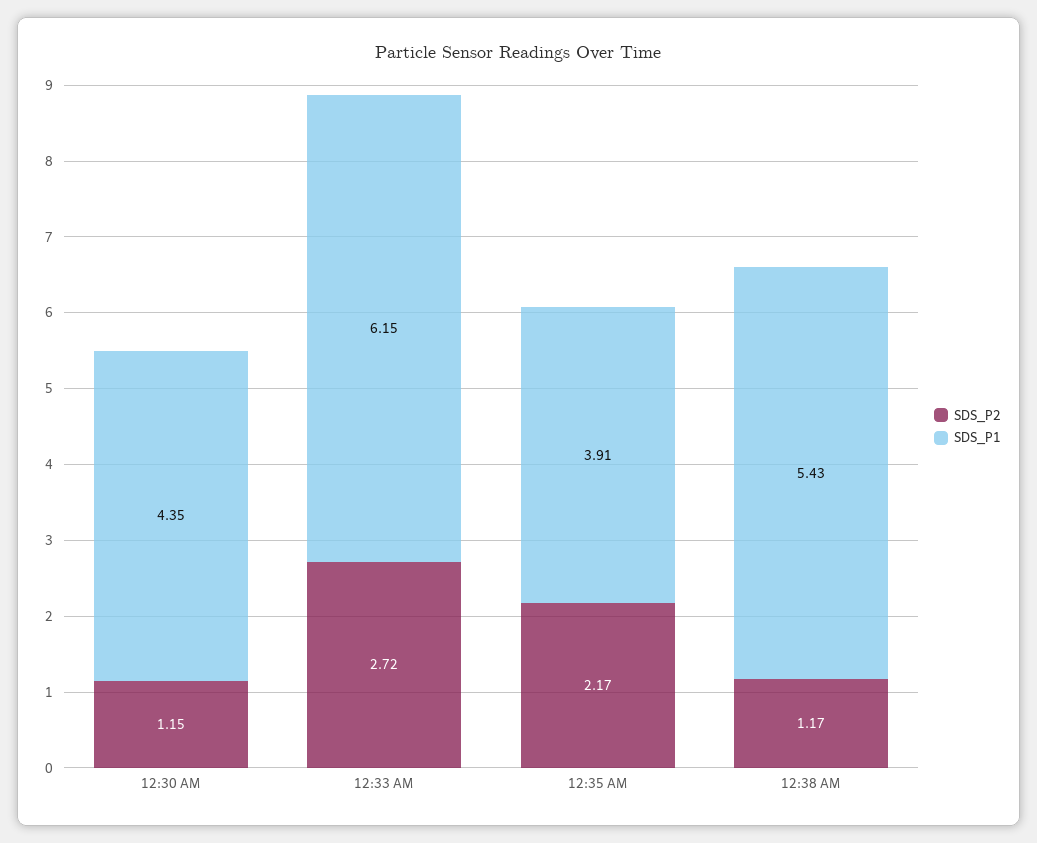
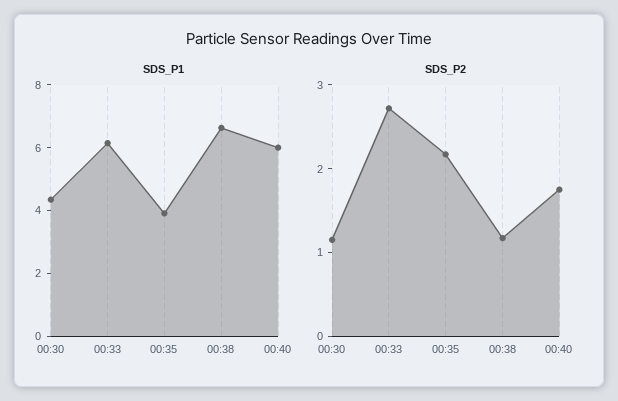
SDS_P1, 12:38 AM: 5.43 -> 6.5
SDS_P1, 00:40: none -> 6
SDS_P2, 00:40: none -> 1.8

